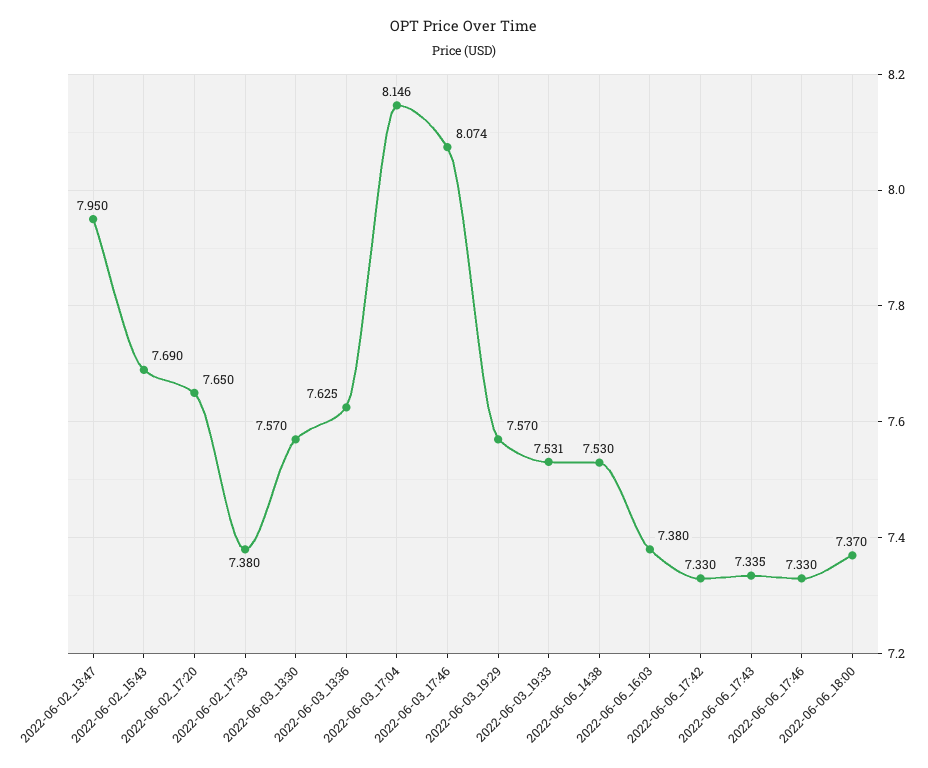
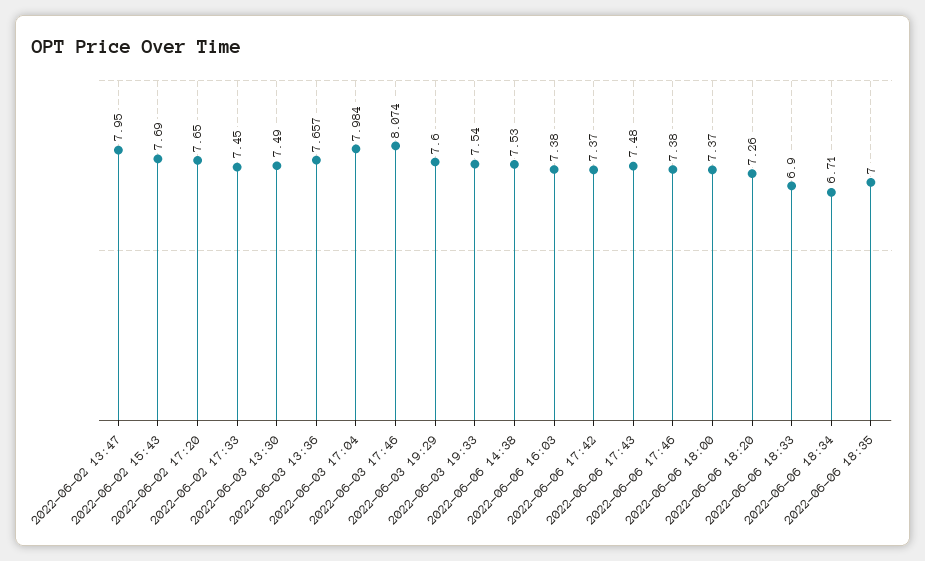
2022-06-02_17:33: 7.38 -> 7.45
2022-06-03_13:30: 7.57 -> 7.49
2022-06-03_13:36: 7.625 -> 7.657
2022-06-03_17:04: 8.146 -> 7.984
2022-06-03_19:29: 7.57 -> 7.6
2022-06-03_19:33: 7.531 -> 7.54
2022-06-06_17:42: 7.33 -> 7.37
2022-06-06_17:43: 7.335 -> 7.48
2022-06-06_17:46: 7.33 -> 7.38
2022-06-06 18:20: none -> 7.26
2022-06-06 18:33: none -> 6.9
2022-06-06 18:34: none -> 6.71
2022-06-06 18:35: none -> 7

